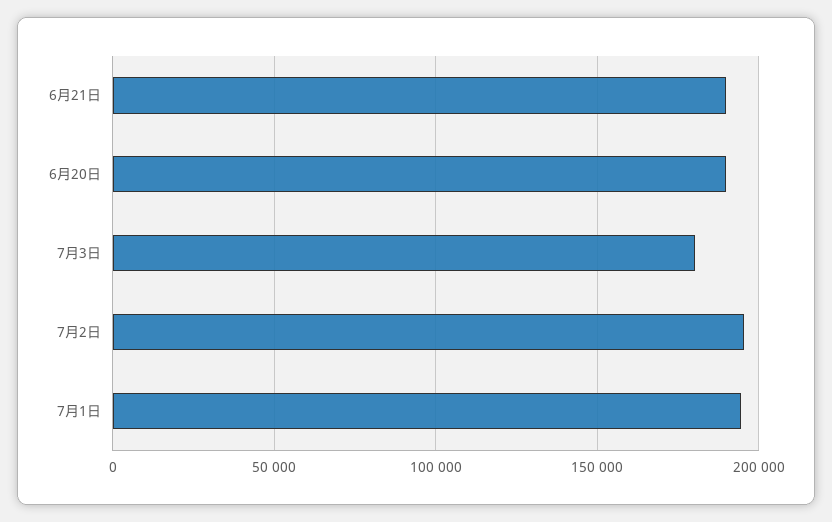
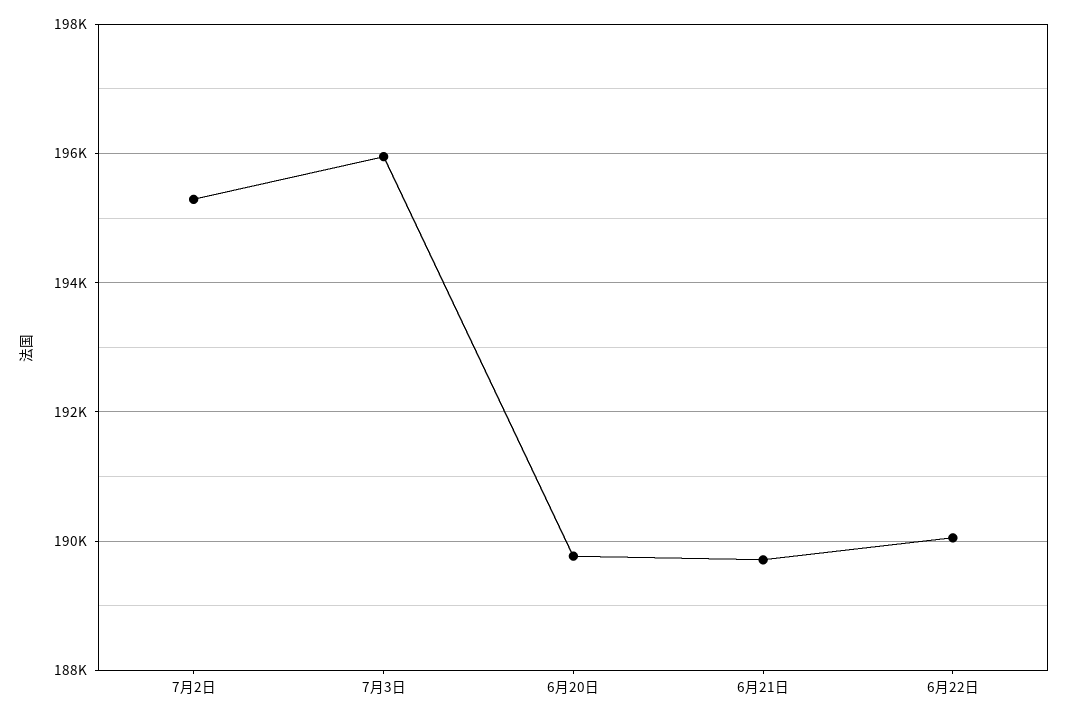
7月3日: 180000 -> 196000
7月1日: 195000 -> none
6月22日: none -> 190000

